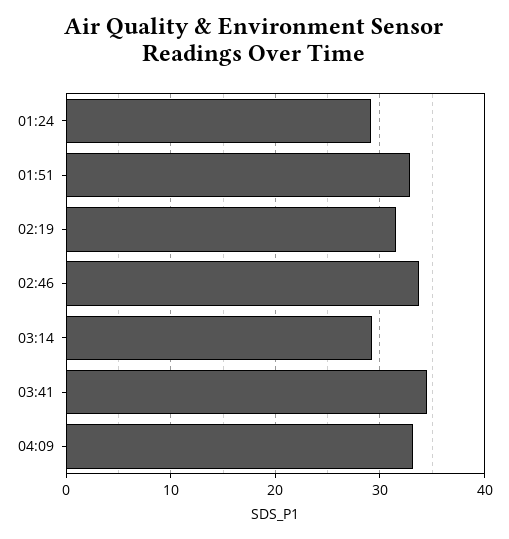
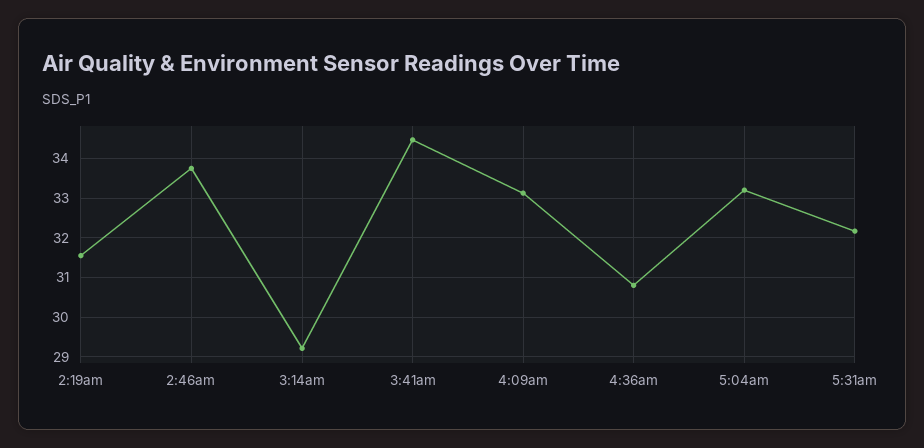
01:24: 29 -> none
01:51: 33 -> none
4:36am: none -> 30.8
5:04am: none -> 33.2
5:31am: none -> 32.2

